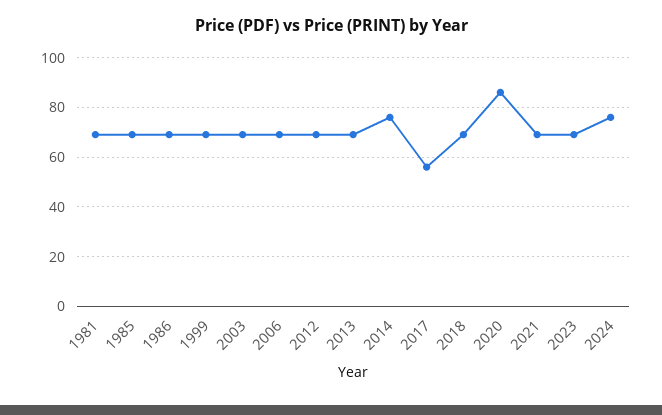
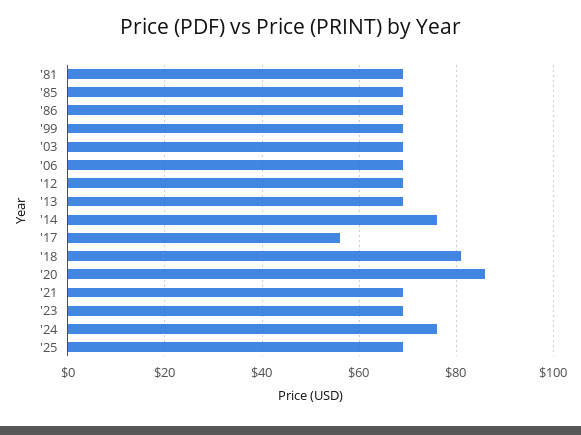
2018: 70 -> 80
'25: none -> 70

